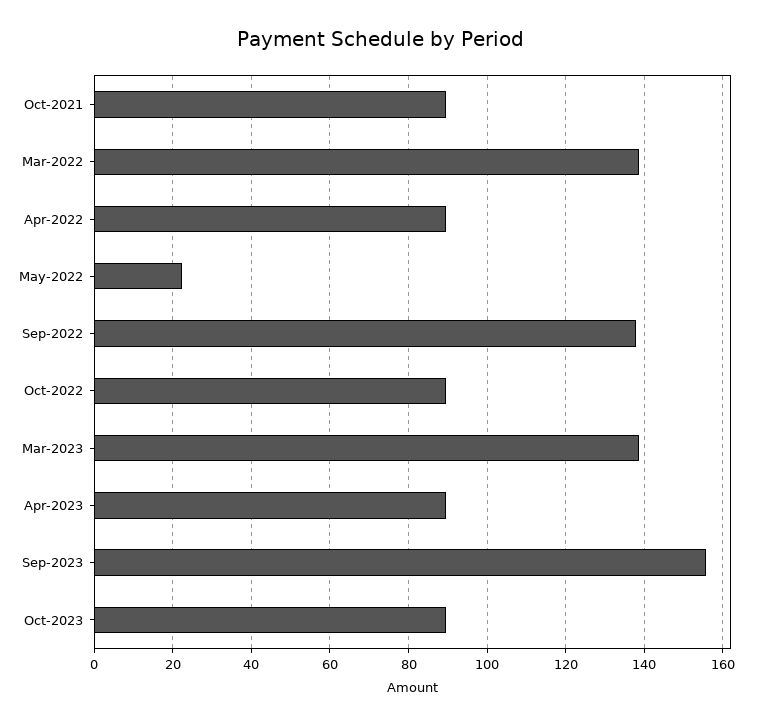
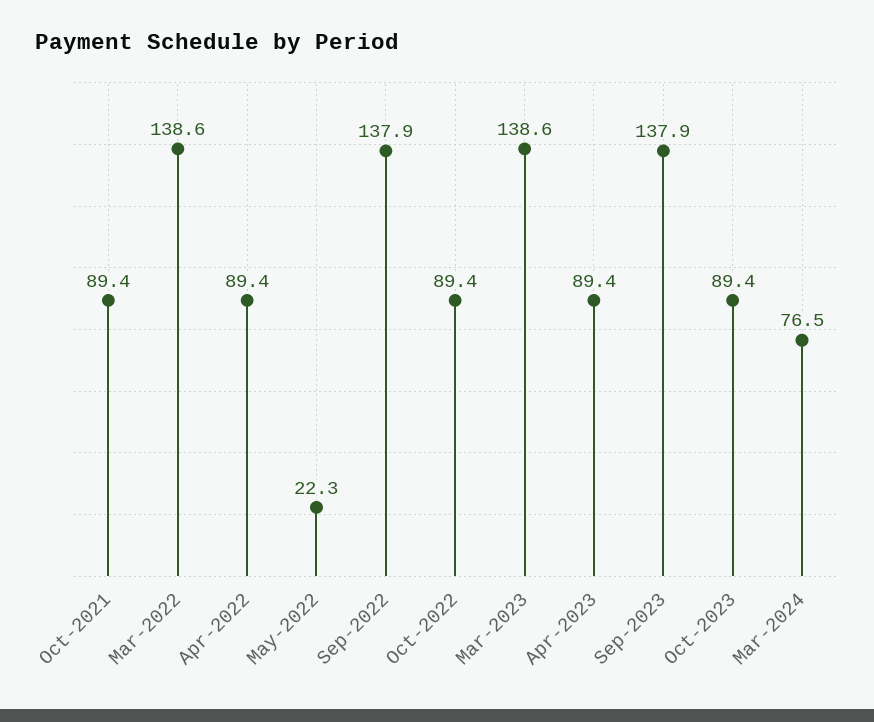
Sep-2023: 156 -> 137.9
Mar-2024: none -> 76.5

